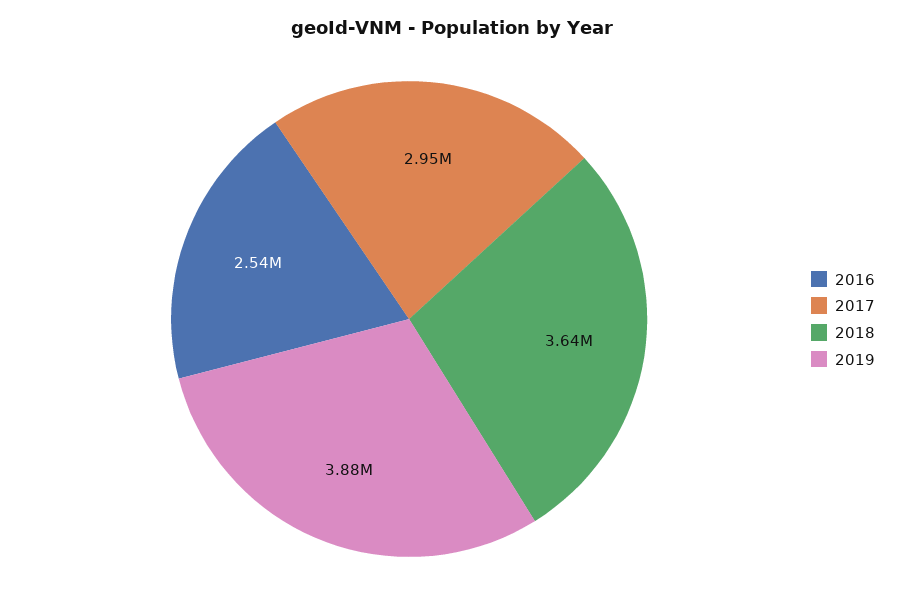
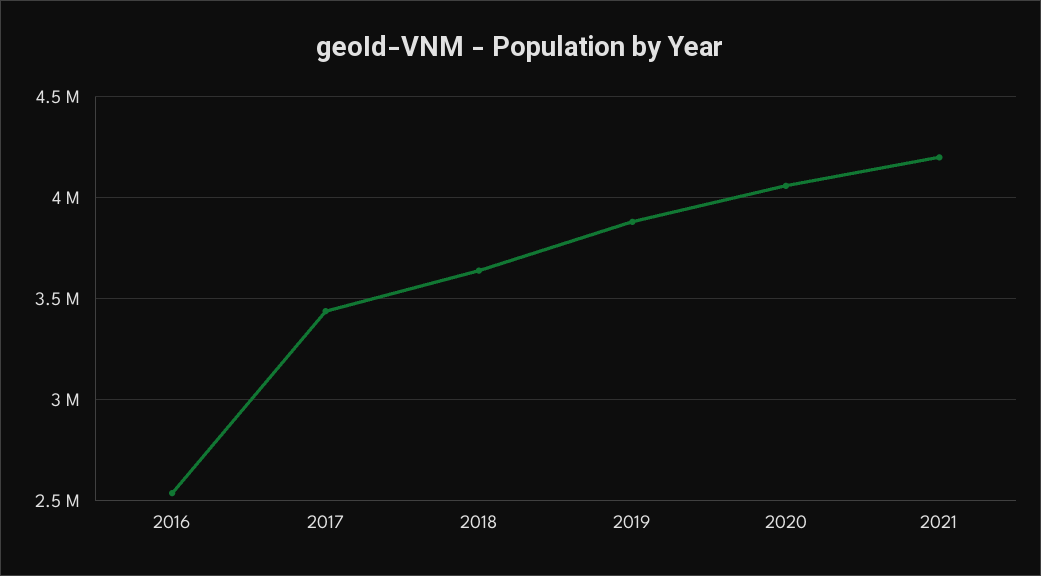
2017: 2950000 -> 3450000
2020: none -> 4050000
2021: none -> 4200000

